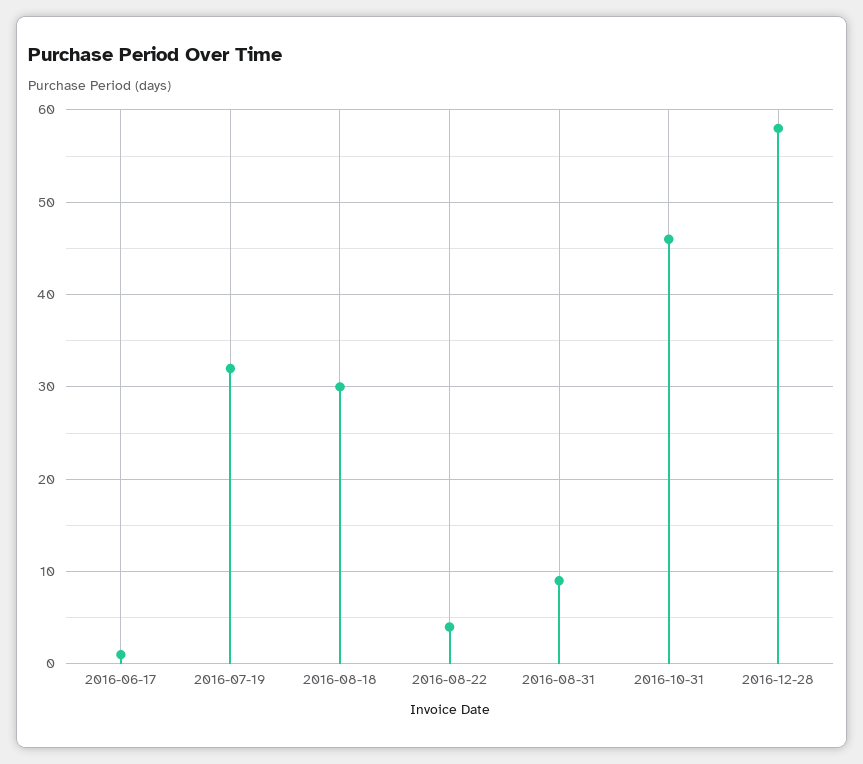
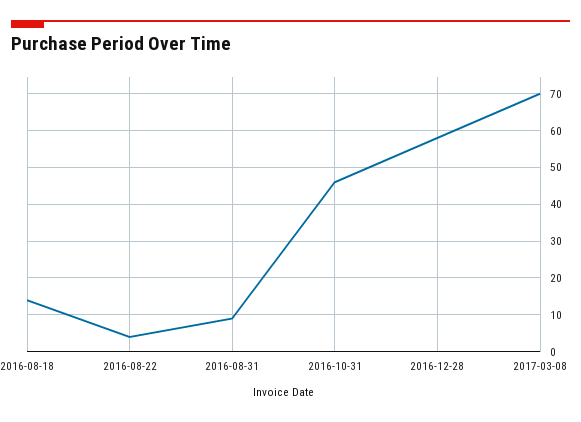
2016-06-17: 1 -> none
2016-07-19: 32 -> none
2016-08-18: 30 -> 15
2017-03-08: none -> 70

